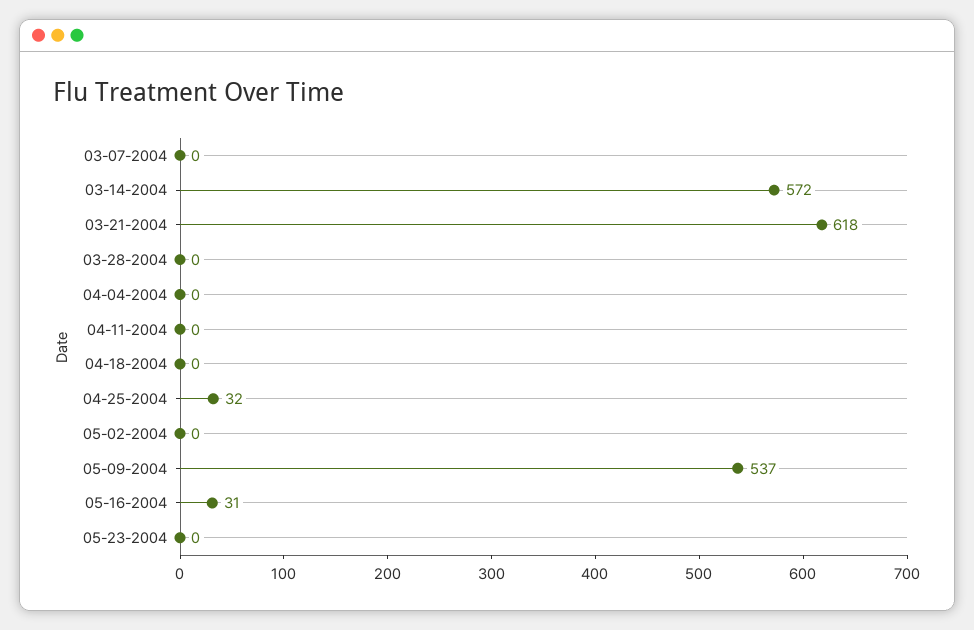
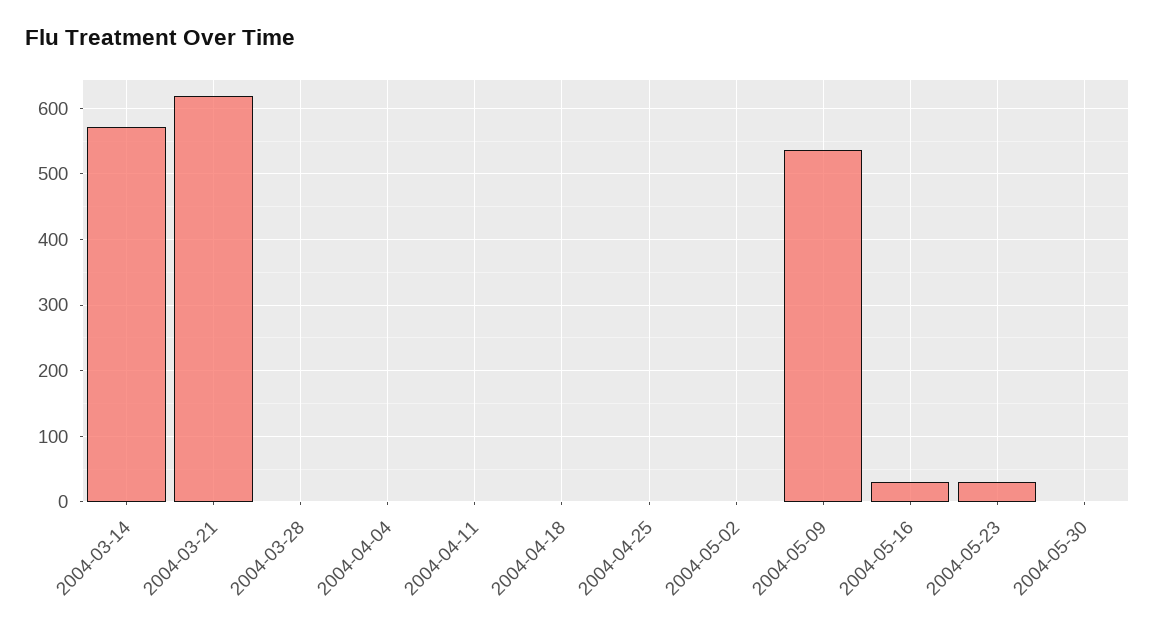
03-07-2004: 0 -> none
04-25-2004: 32 -> 0
05-23-2004: 0 -> 30
2004-05-30: none -> 0

